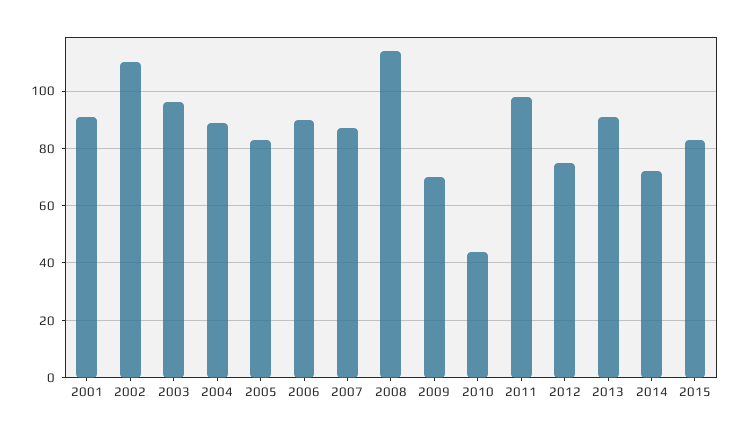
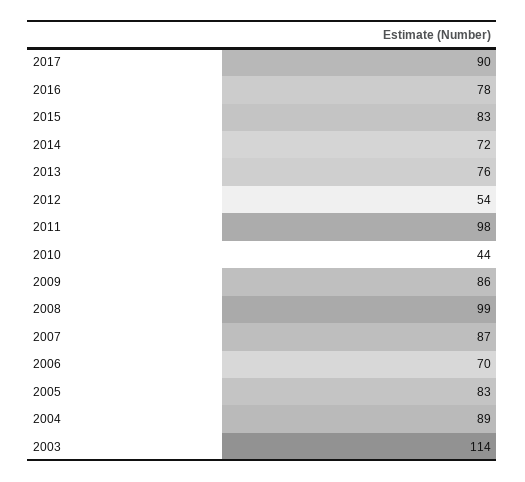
2001: 90 -> none
2002: 110 -> none
2003: 95 -> 114
2006: 90 -> 70
2008: 115 -> 99
2009: 70 -> 86
2012: 75 -> 54
2013: 90 -> 76
2017: none -> 90
2016: none -> 78

